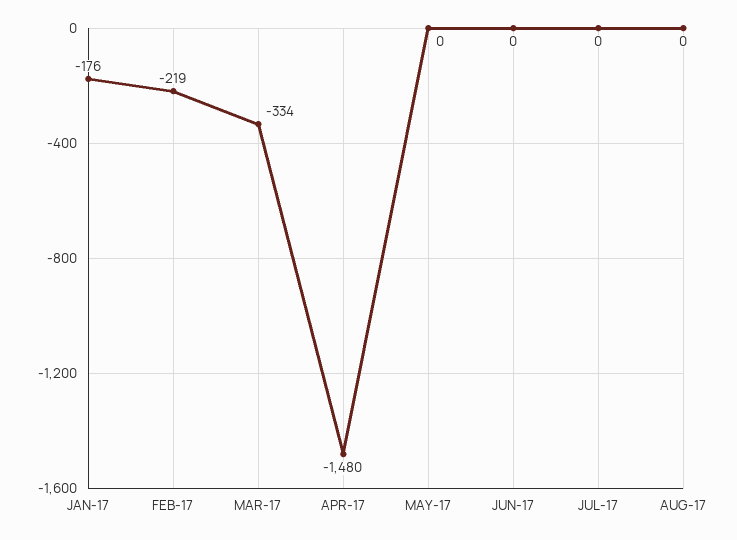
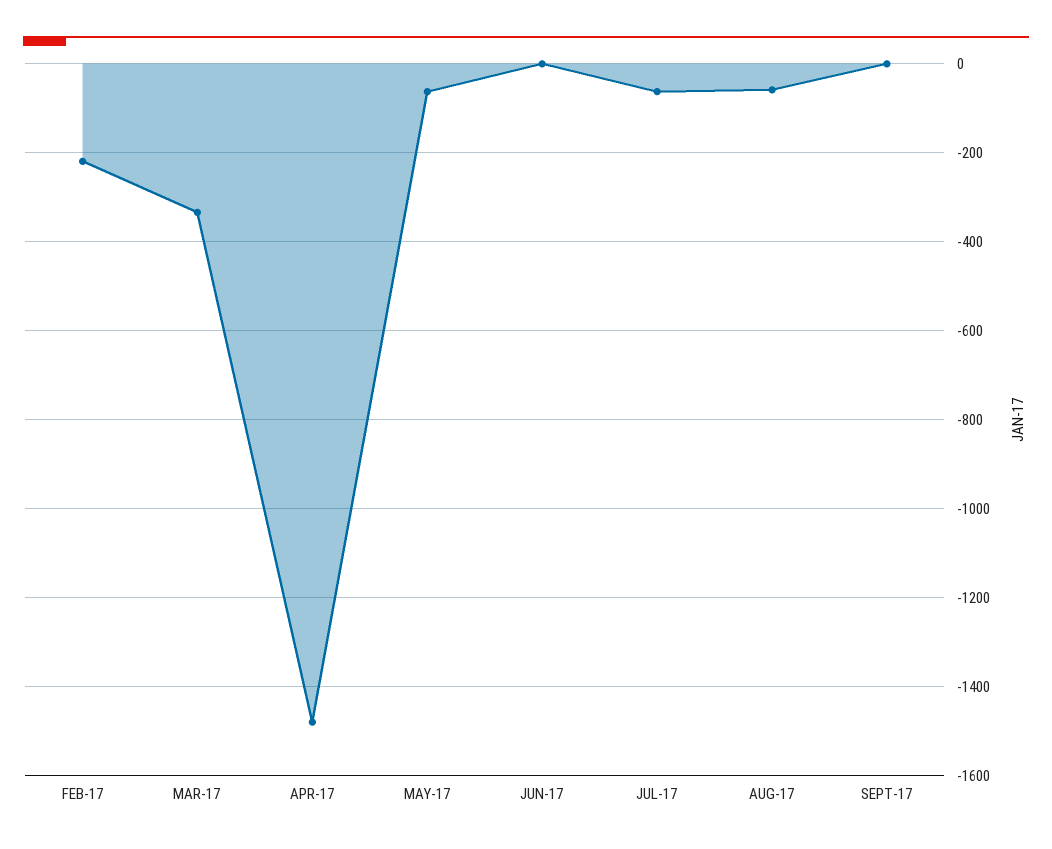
JAN-17: -176 -> none
MAY-17: 0 -> -60
JUL-17: 0 -> -60
AUG-17: 0 -> -60
SEPT-17: none -> 0

